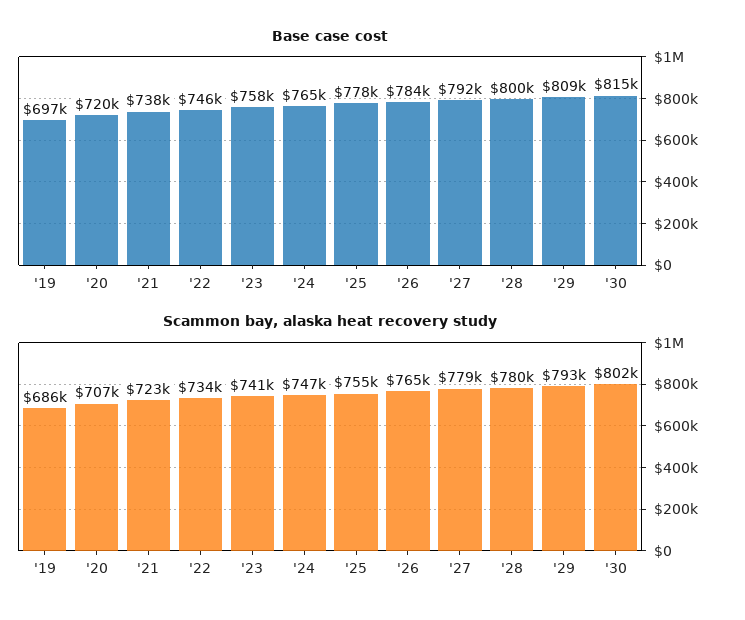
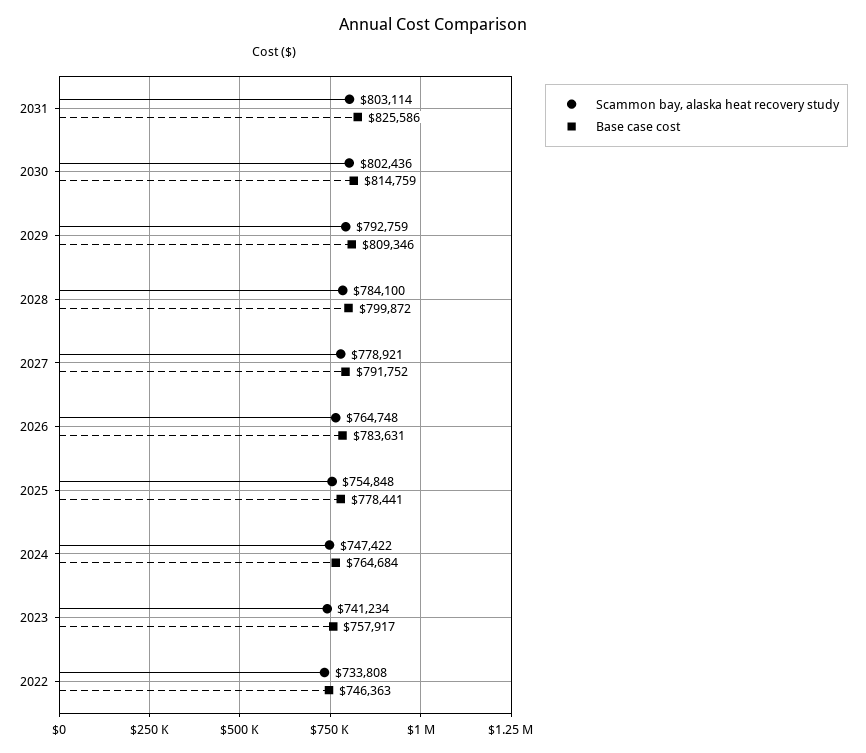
Base case cost, '19: 697000 -> none
Base case cost, '20: 720000 -> none
Base case cost, '21: 738000 -> none
Scammon bay, alaska heat recovery study, '19: 686000 -> none
Scammon bay, alaska heat recovery study, '20: 707000 -> none
Scammon bay, alaska heat recovery study, '21: 723000 -> none
Scammon bay, alaska heat recovery study, '28: 780000 -> 784100
Scammon bay, alaska heat recovery study, 2031: none -> 803114
Base case cost, 2031: none -> 825586

